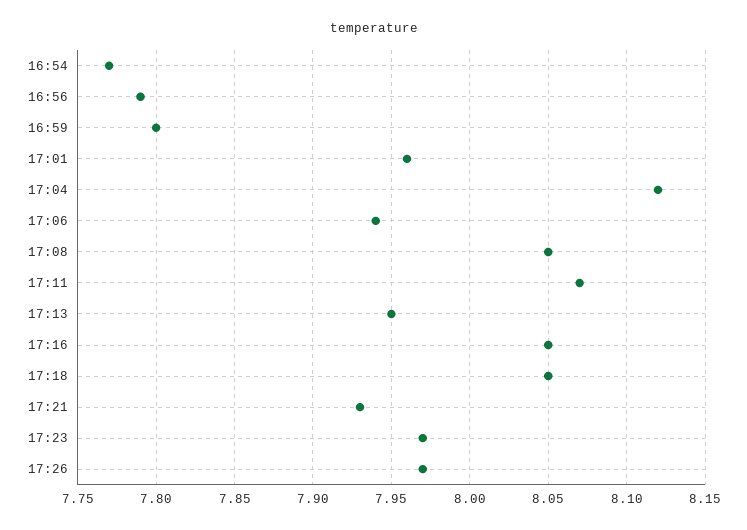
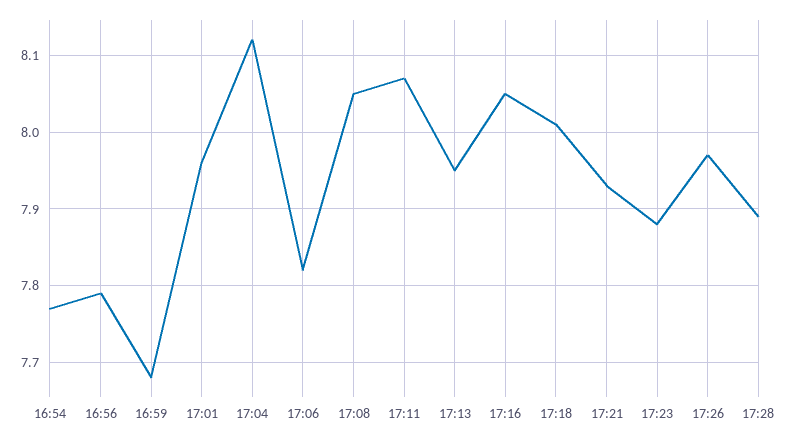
16:59: 7.8 -> 7.68
17:06: 7.94 -> 7.82
17:18: 8.05 -> 8.01
17:23: 7.97 -> 7.88
17:28: none -> 7.89

